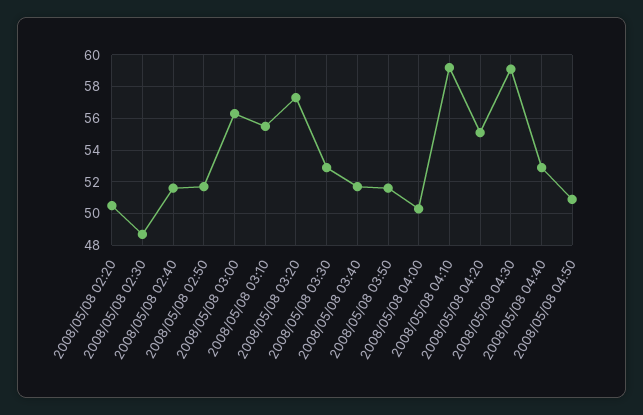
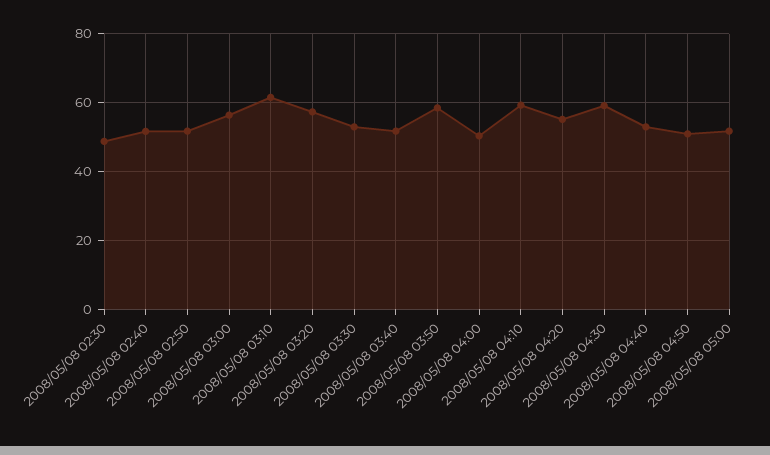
2008/05/08 02:20: 50.5 -> none
2008/05/08 03:10: 55.5 -> 62
2008/05/08 03:50: 51.5 -> 58
2008/05/08 05:00: none -> 52

